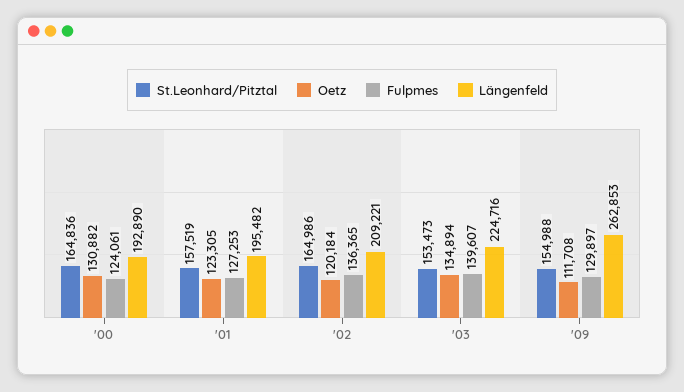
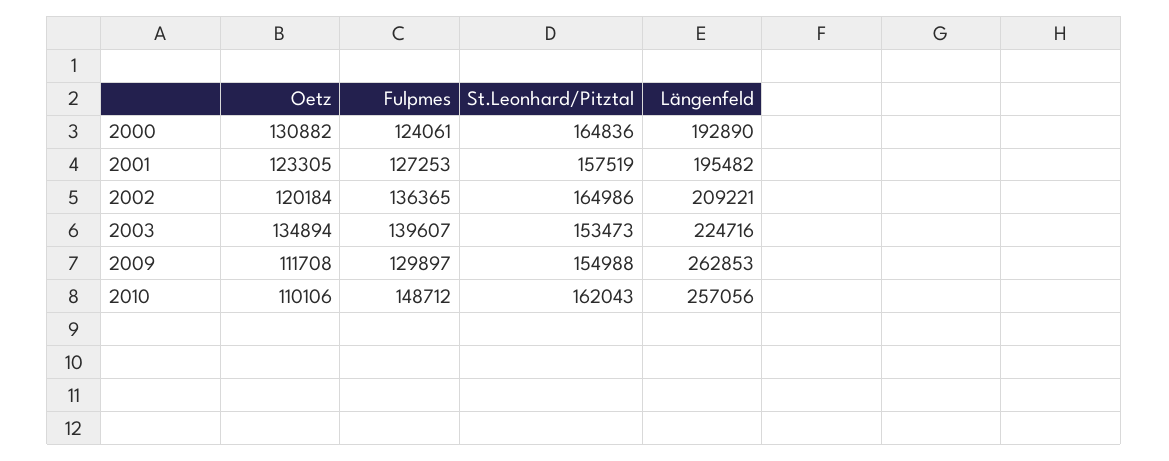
Oetz, 2010: none -> 110106
Fulpmes, 2010: none -> 148712
St.Leonhard/Pitztal, 2010: none -> 162043
Längenfeld, 2010: none -> 257056

